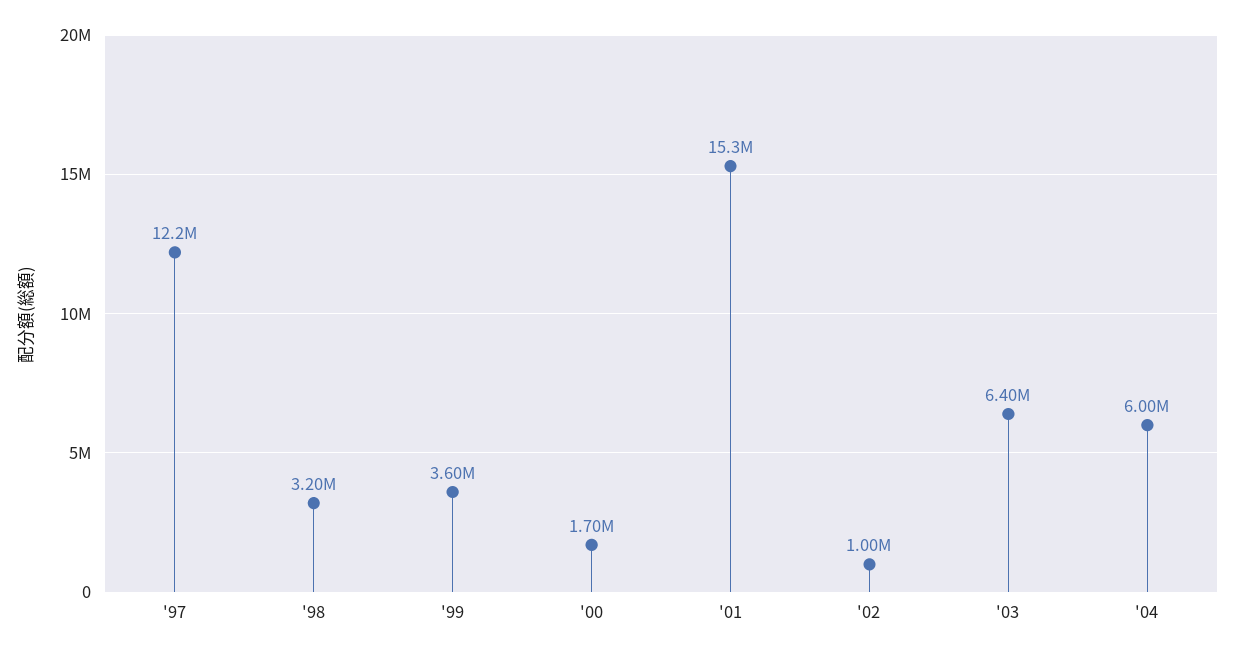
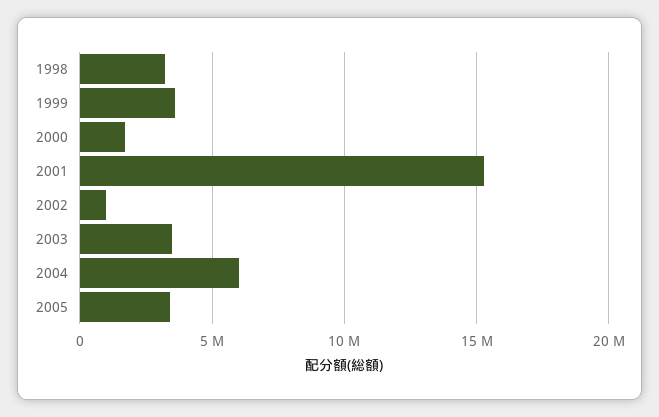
'97: 12200000 -> none
'03: 6400000 -> 3500000
2005: none -> 3500000

